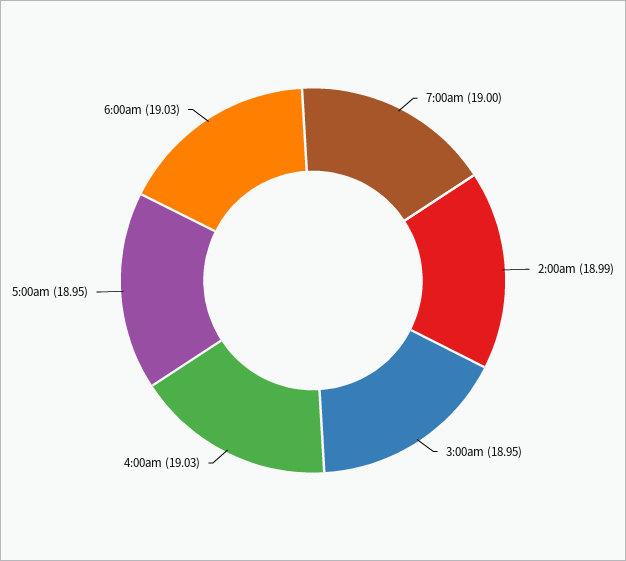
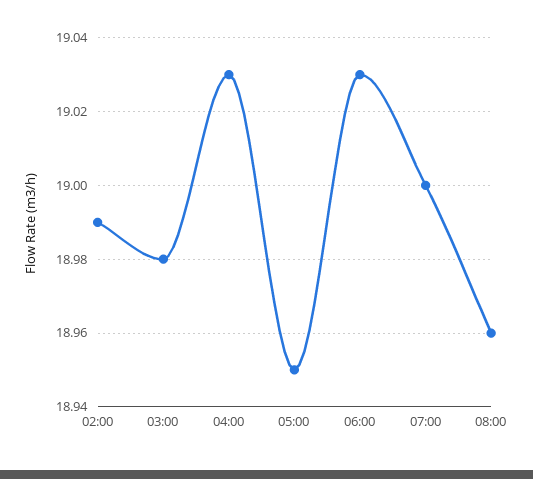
3:00am: 18.95 -> 18.98
08:00: none -> 18.96

